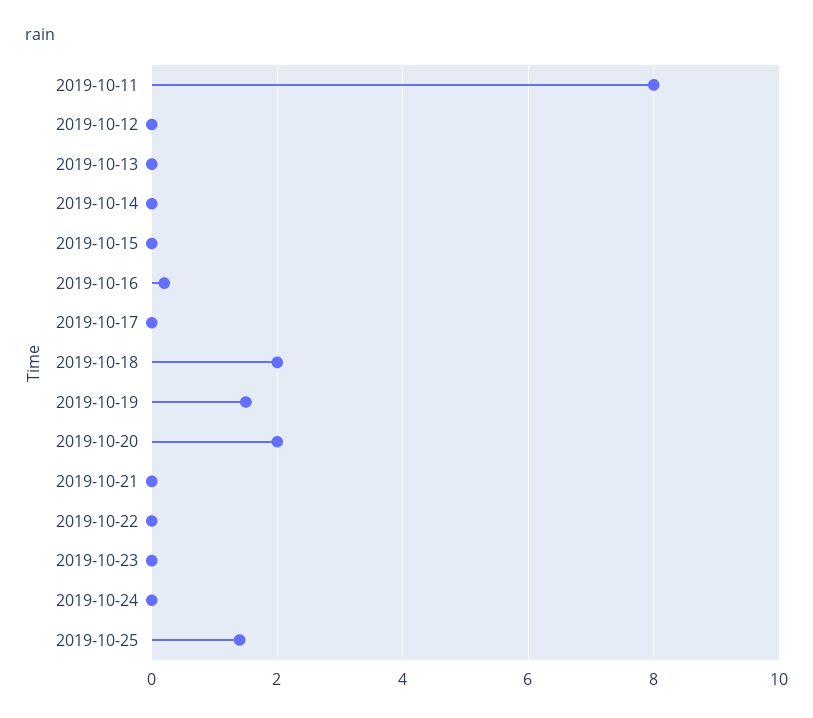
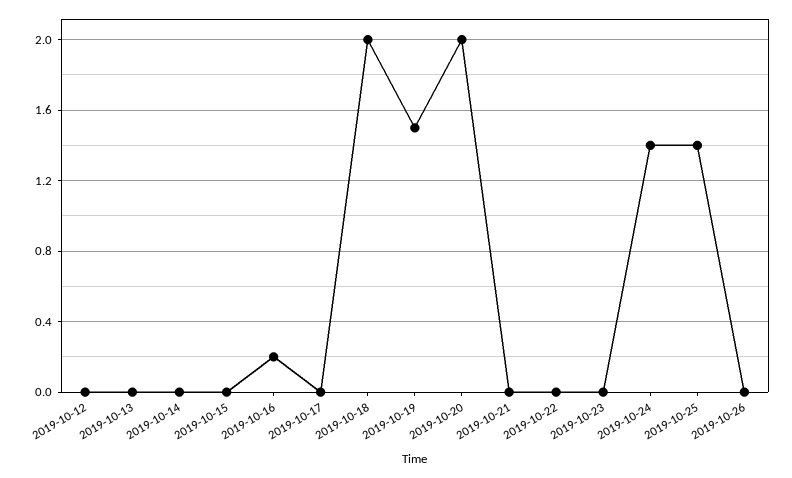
2019-10-11: 8 -> none
2019-10-24: 0 -> 1.4
2019-10-26: none -> 0

